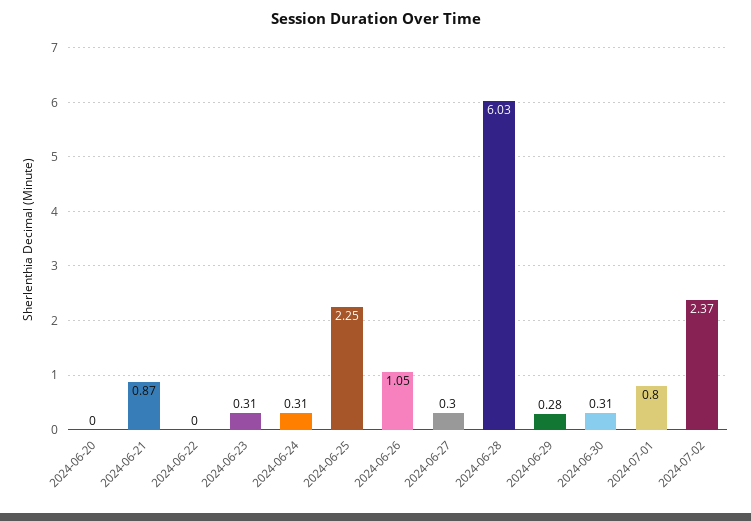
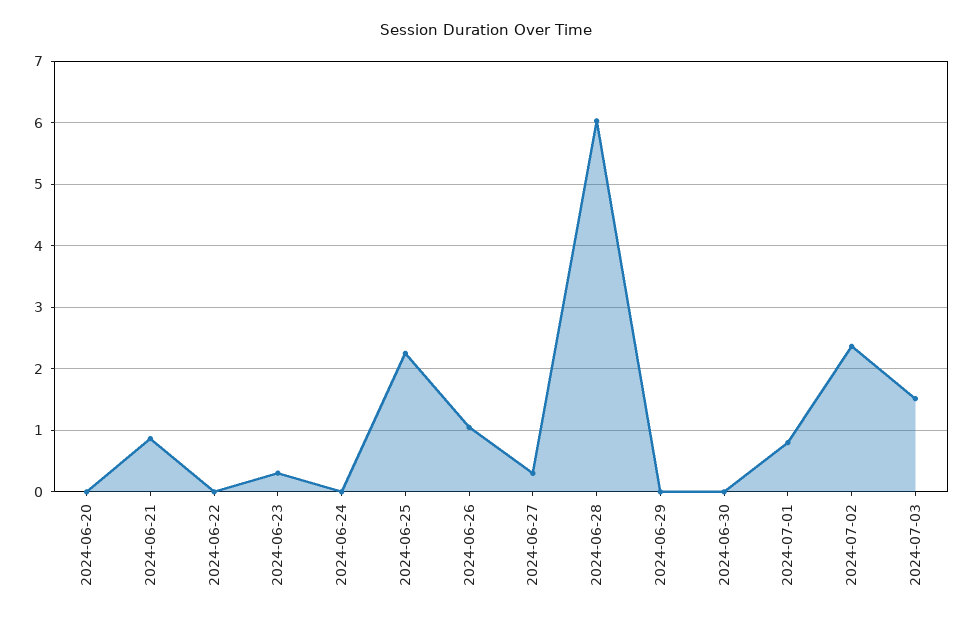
2024-06-24: 0.31 -> 0
2024-06-29: 0.28 -> 0
2024-06-30: 0.31 -> 0
2024-07-03: none -> 1.5

